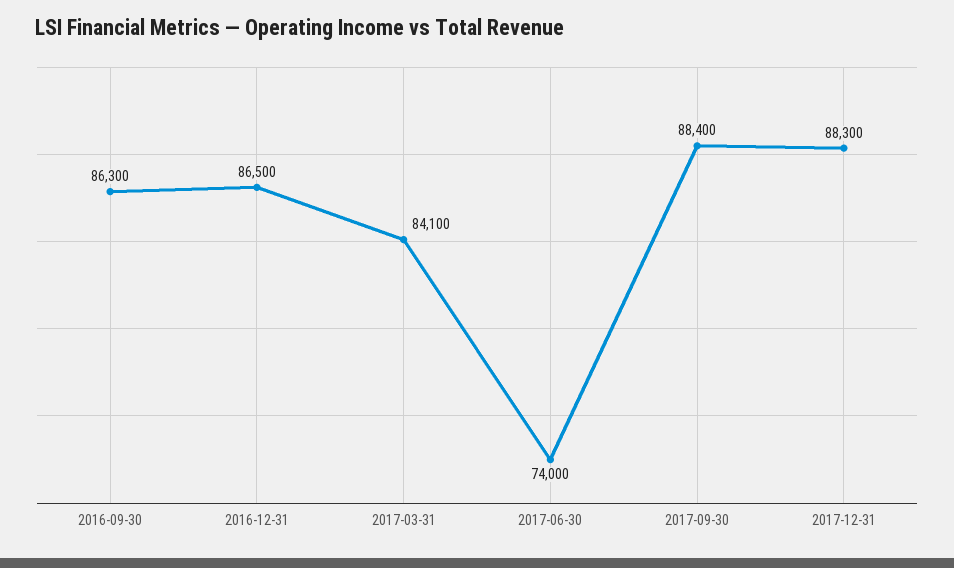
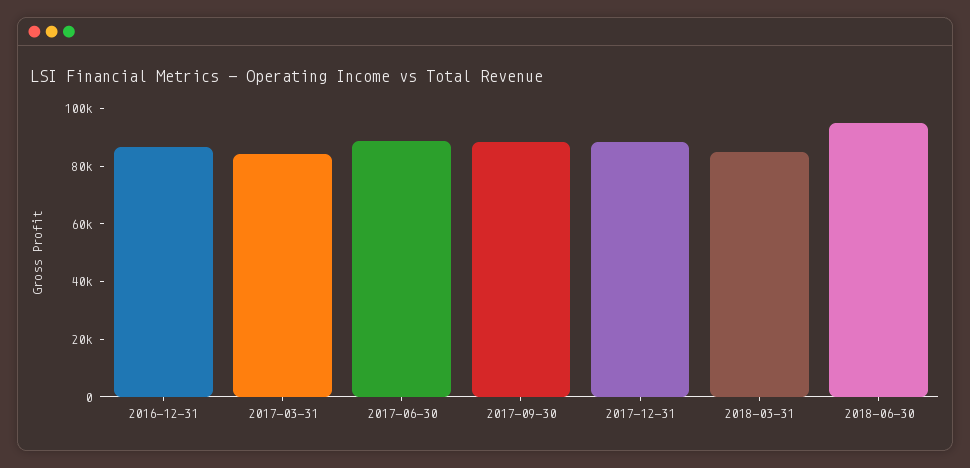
2016-09-30: 86300 -> none
2017-06-30: 74000 -> 90000
2018-03-31: none -> 85000
2018-06-30: none -> 95000

